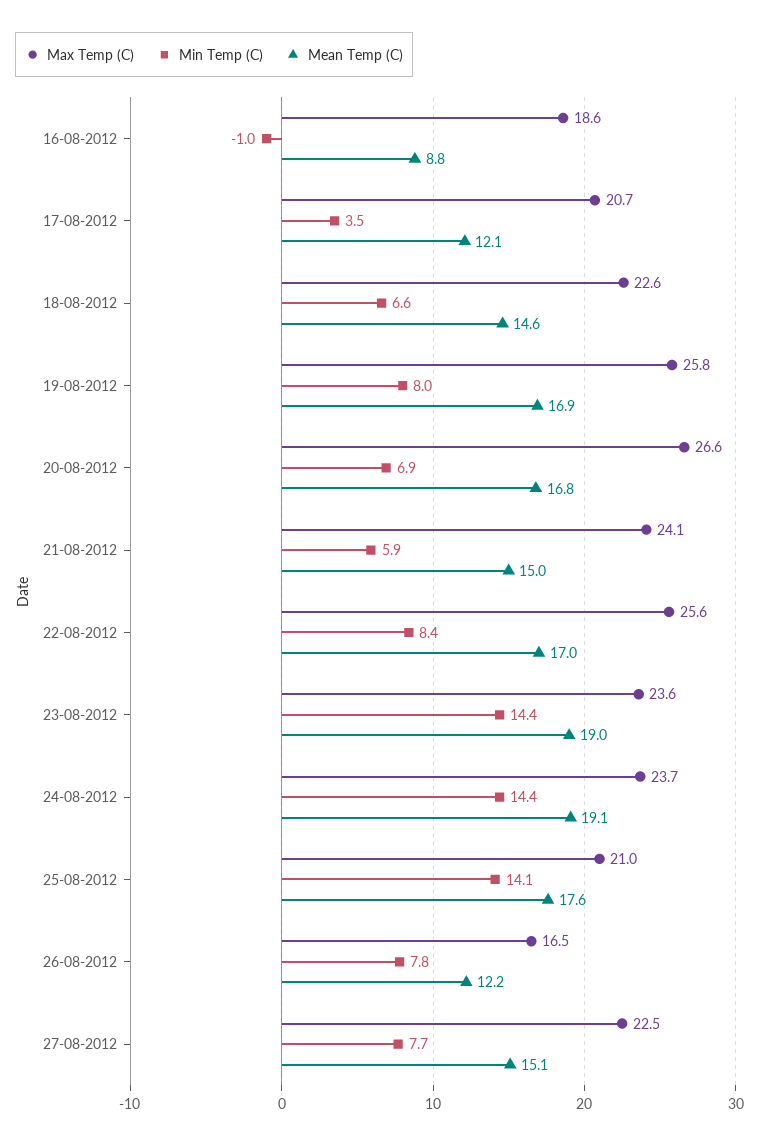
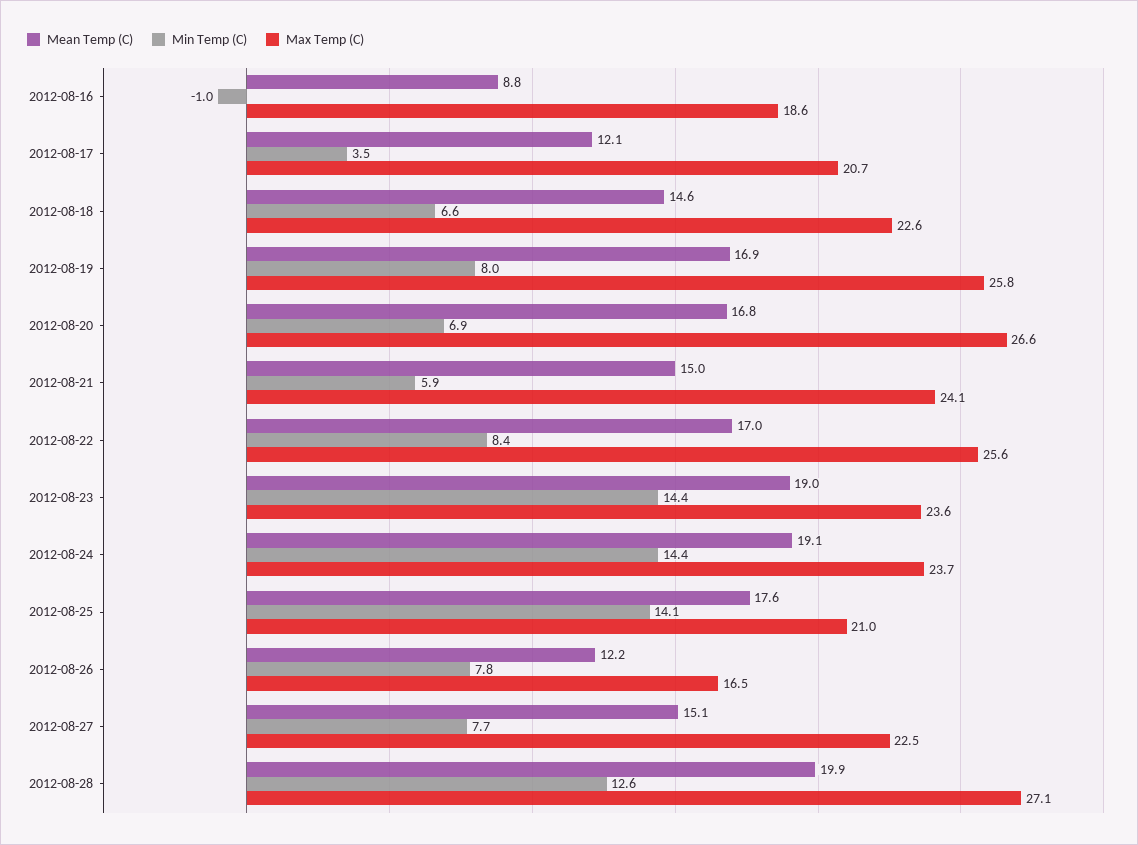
Mean Temp (C), 2012-08-28: none -> 19.9
Min Temp (C), 2012-08-28: none -> 12.6
Max Temp (C), 2012-08-28: none -> 27.1

